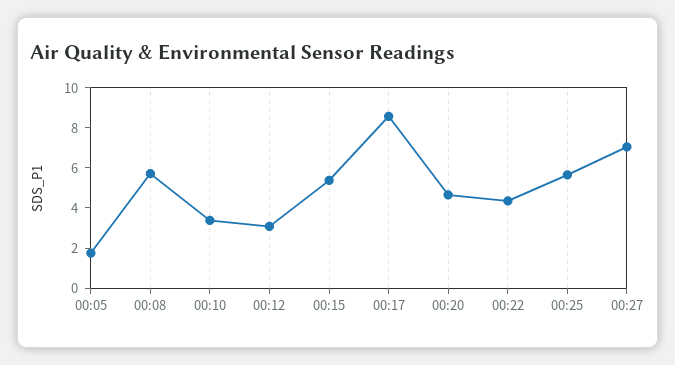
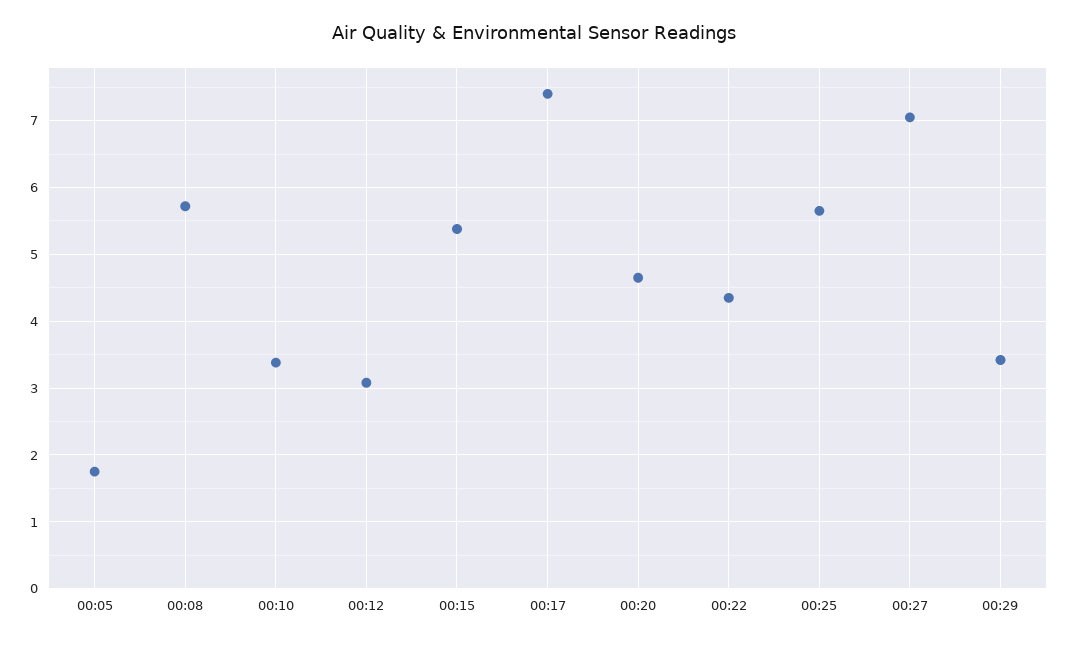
00:17: 8.5 -> 7.4
00:29: none -> 3.4

